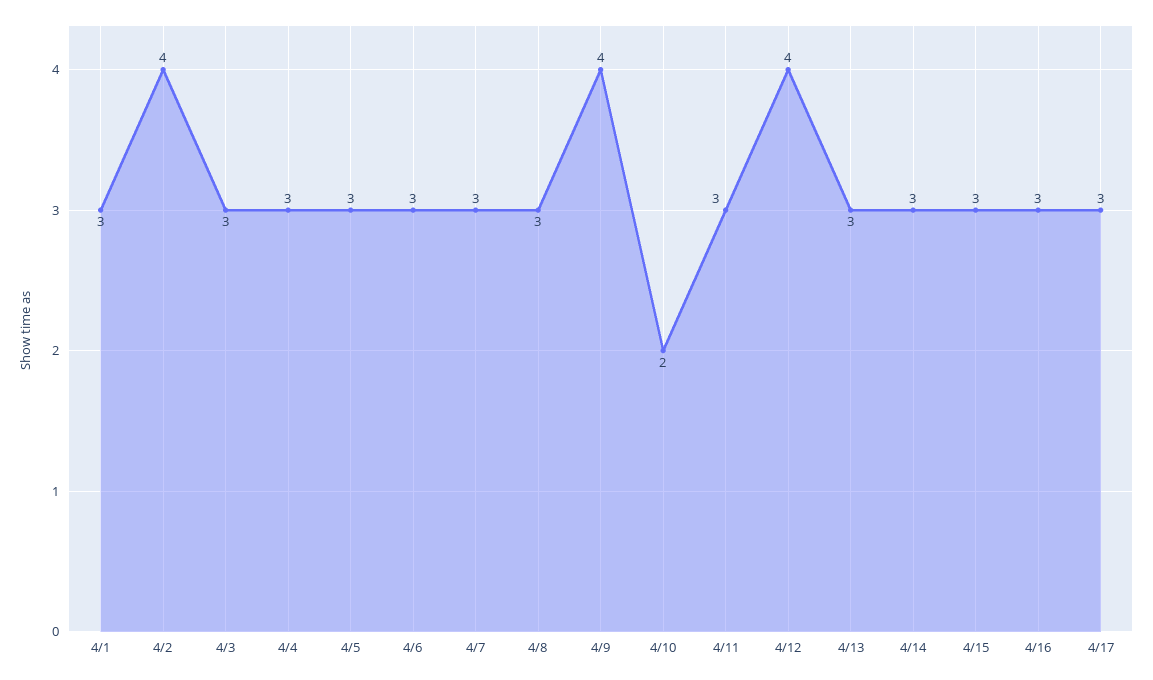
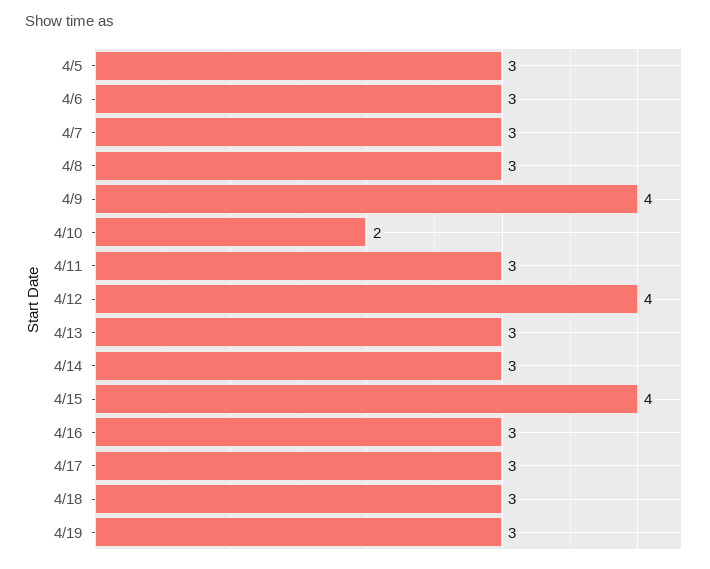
4/1: 3 -> none
4/2: 4 -> none
4/3: 3 -> none
4/4: 3 -> none
4/15: 3 -> 4
4/18: none -> 3
4/19: none -> 3

